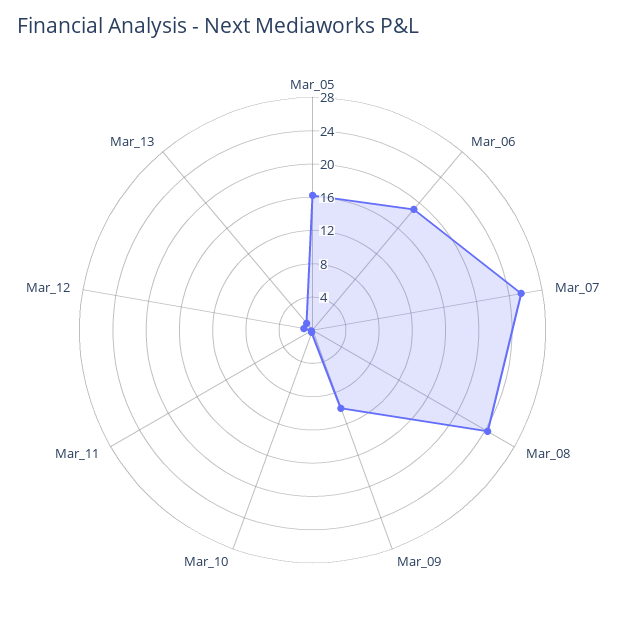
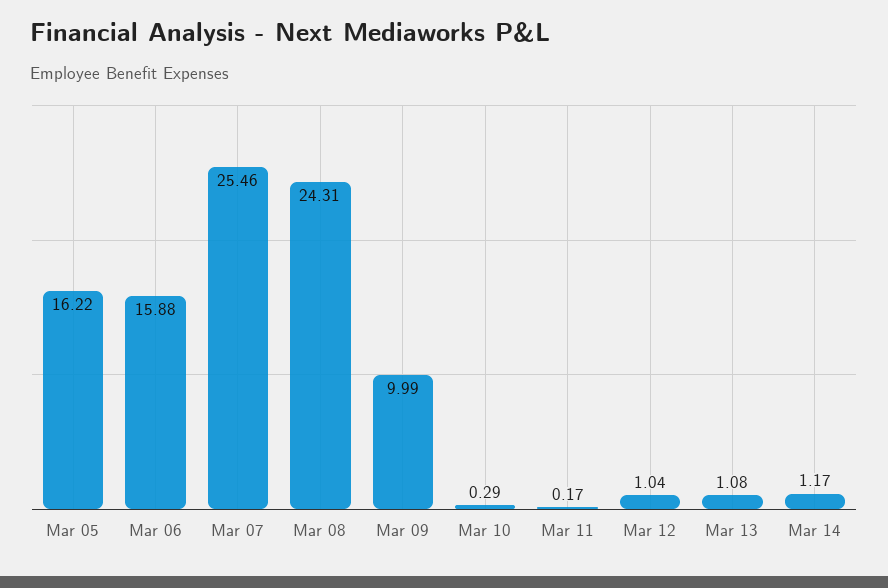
Mar_06: 19 -> 15.88
Mar 14: none -> 1.17

